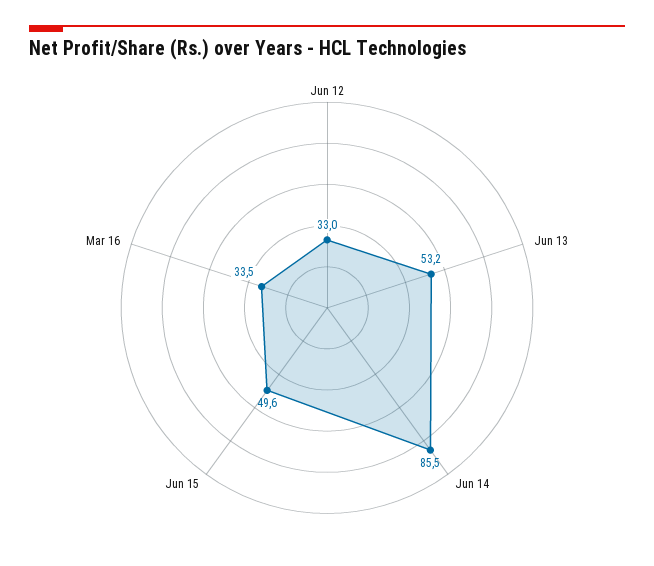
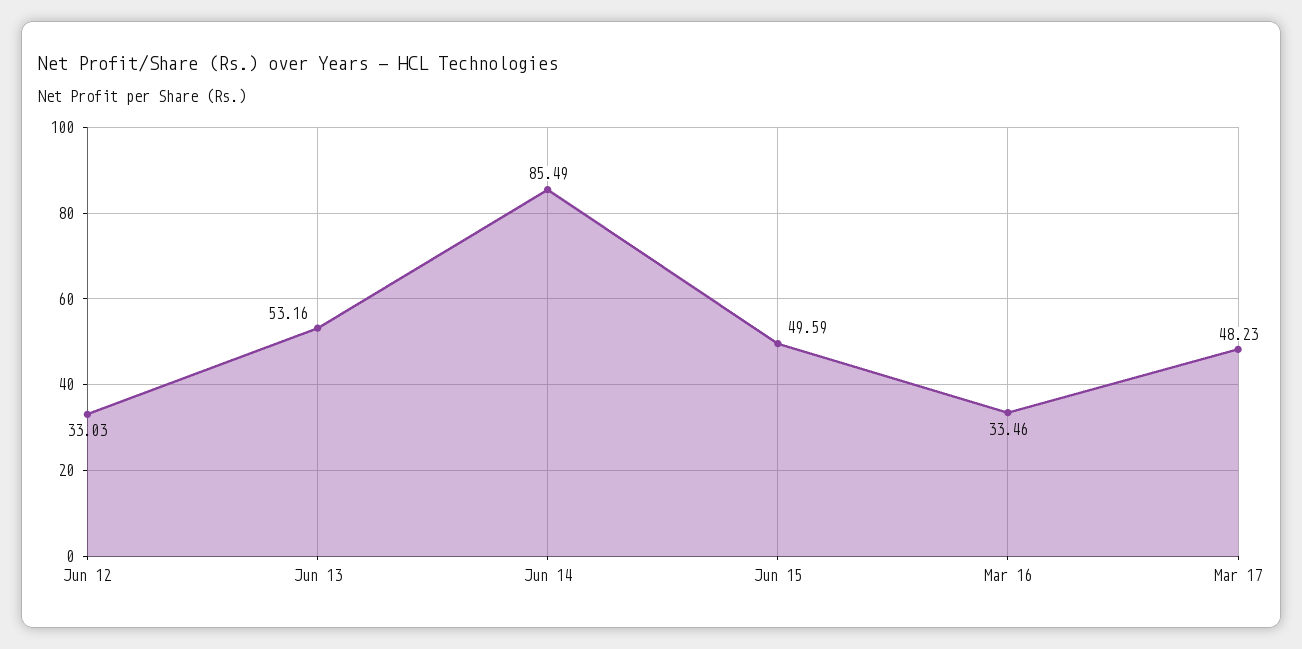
Mar 17: none -> 48.23

